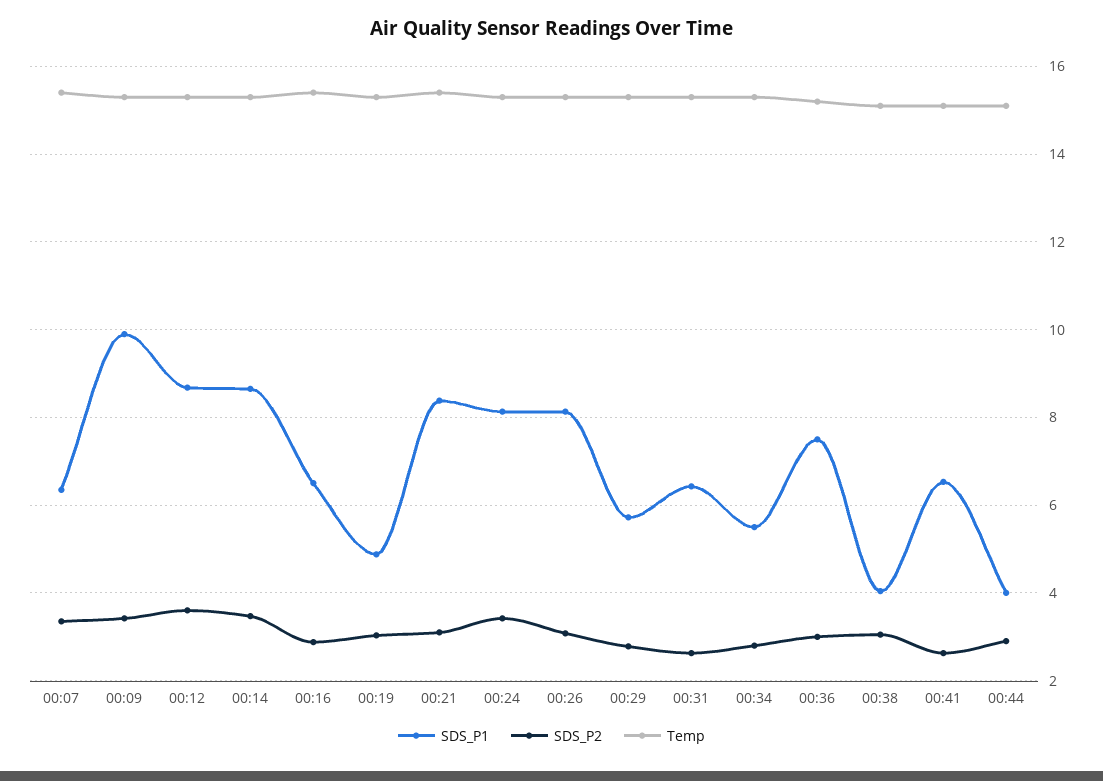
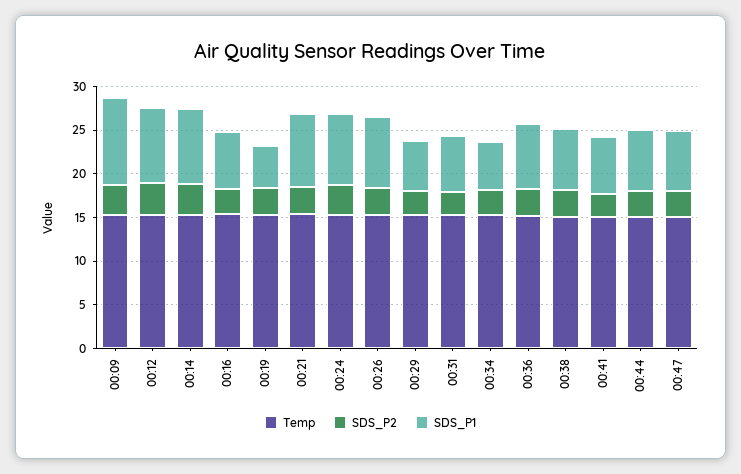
SDS_P1, 00:07: 6.4 -> none
SDS_P2, 00:07: 3.4 -> none
Temp, 00:07: 15.4 -> none
SDS_P1, 00:38: 4 -> 7
SDS_P1, 00:44: 4 -> 7
Temp, 00:47: none -> 15
SDS_P2, 00:47: none -> 3
SDS_P1, 00:47: none -> 7

